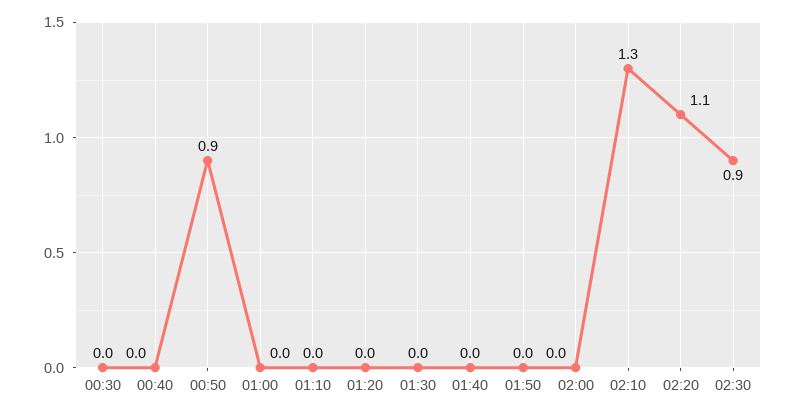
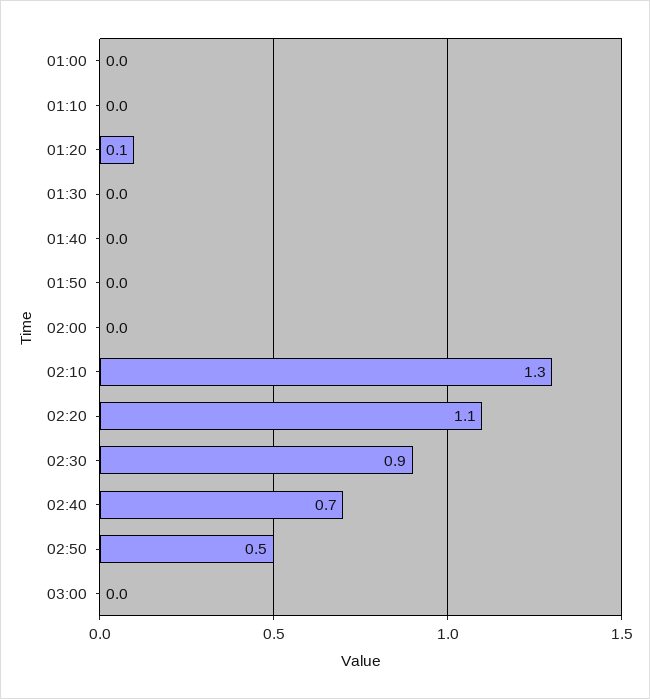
00:30: 0 -> none
00:40: 0 -> none
00:50: 0.9 -> none
01:20: 0 -> 0.1
02:40: none -> 0.7
02:50: none -> 0.5
03:00: none -> 0

